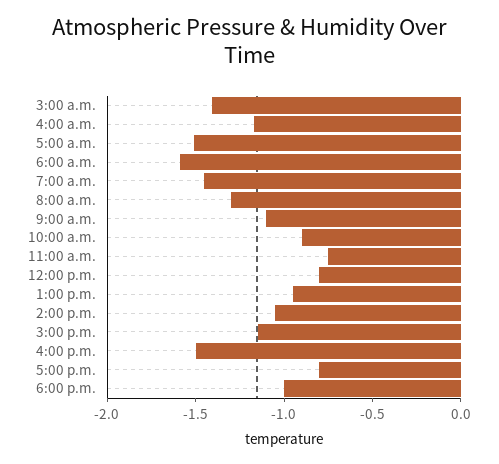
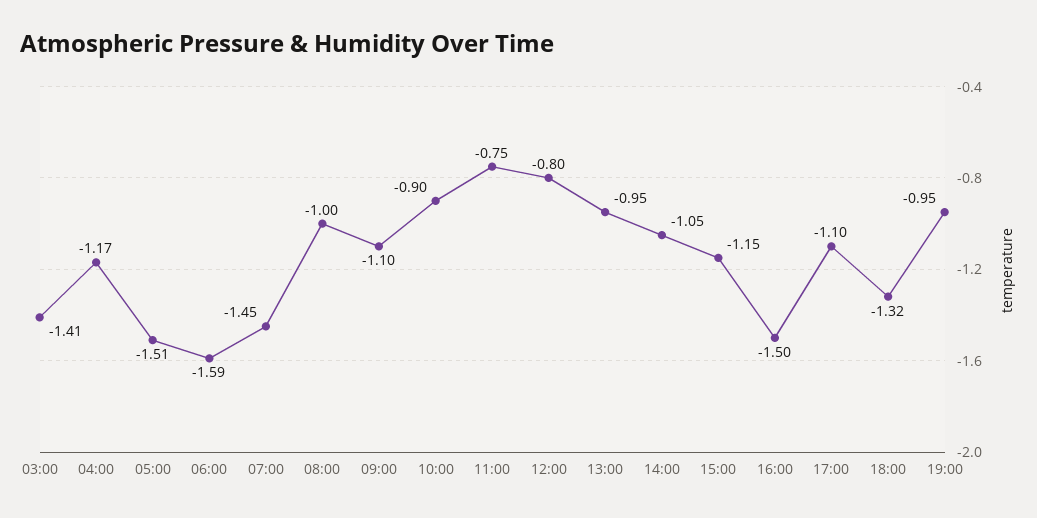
8:00 a.m.: -1.3 -> -1
5:00 p.m.: -0.8 -> -1.1
6:00 p.m.: -1 -> -1.32
19:00: none -> -0.95

